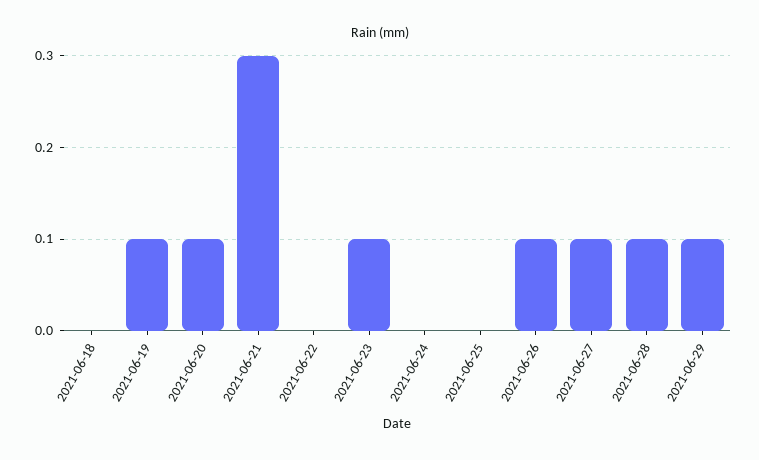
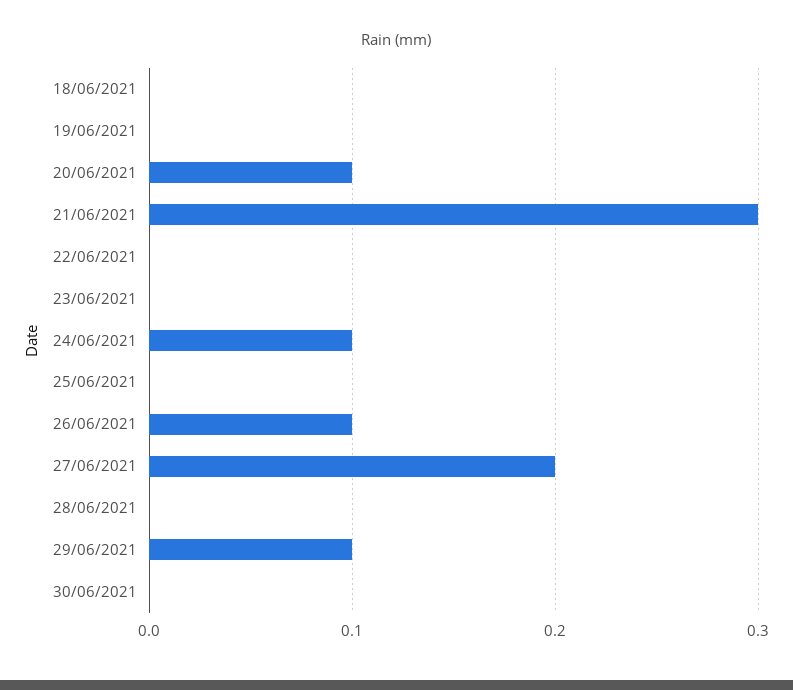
2021-06-19: 0.1 -> 0
2021-06-23: 0.1 -> 0
2021-06-24: 0 -> 0.1
2021-06-27: 0.1 -> 0.2
2021-06-28: 0.1 -> 0
30/06/2021: none -> 0

